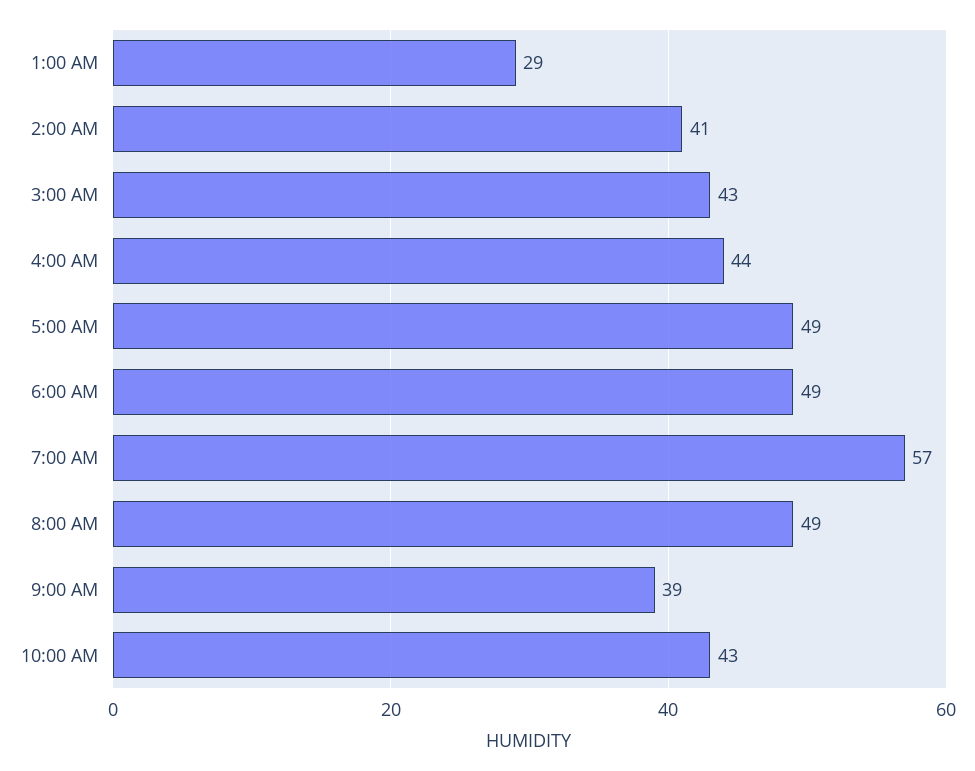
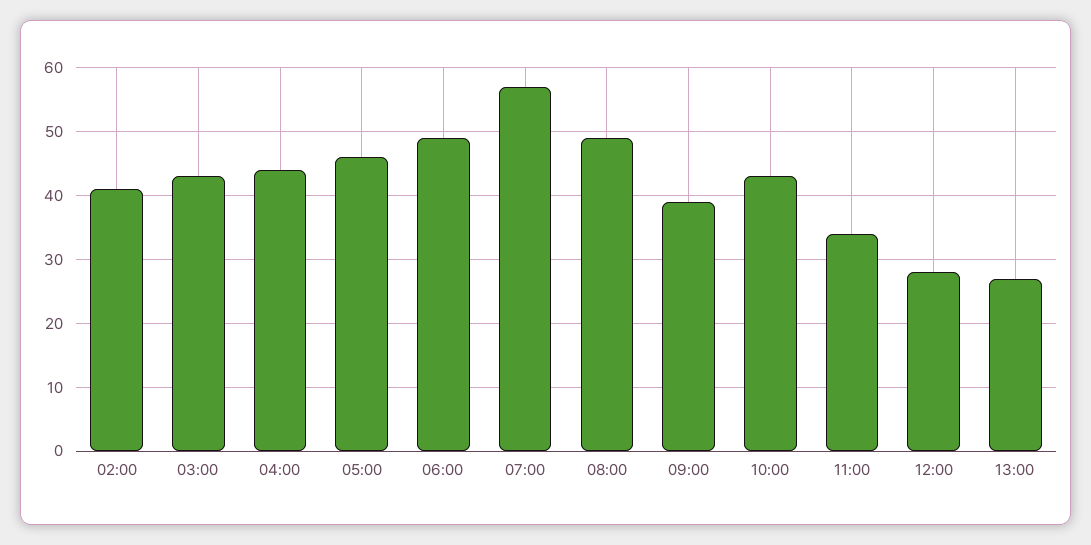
1:00 AM: 29 -> none
5:00 AM: 49 -> 46
11:00: none -> 34
12:00: none -> 28
13:00: none -> 27

